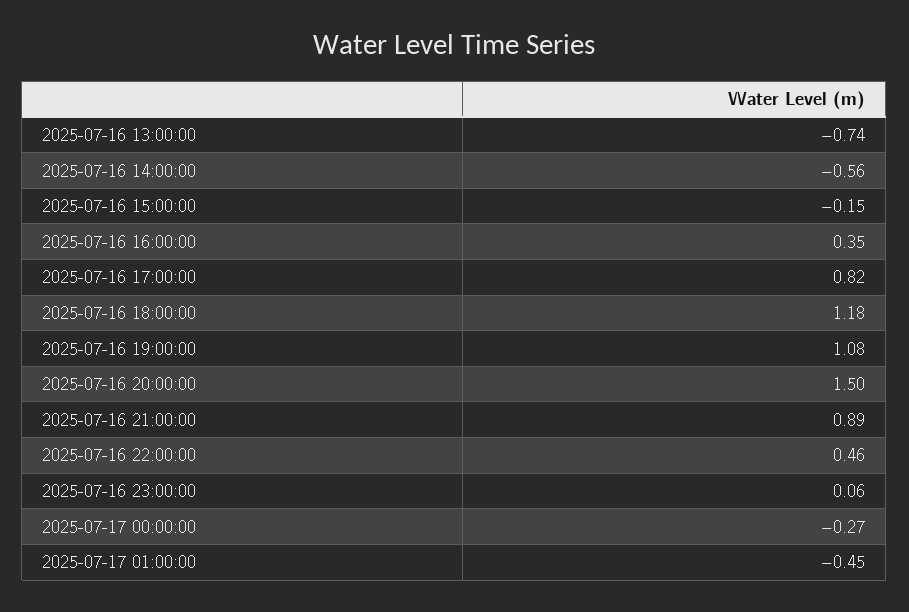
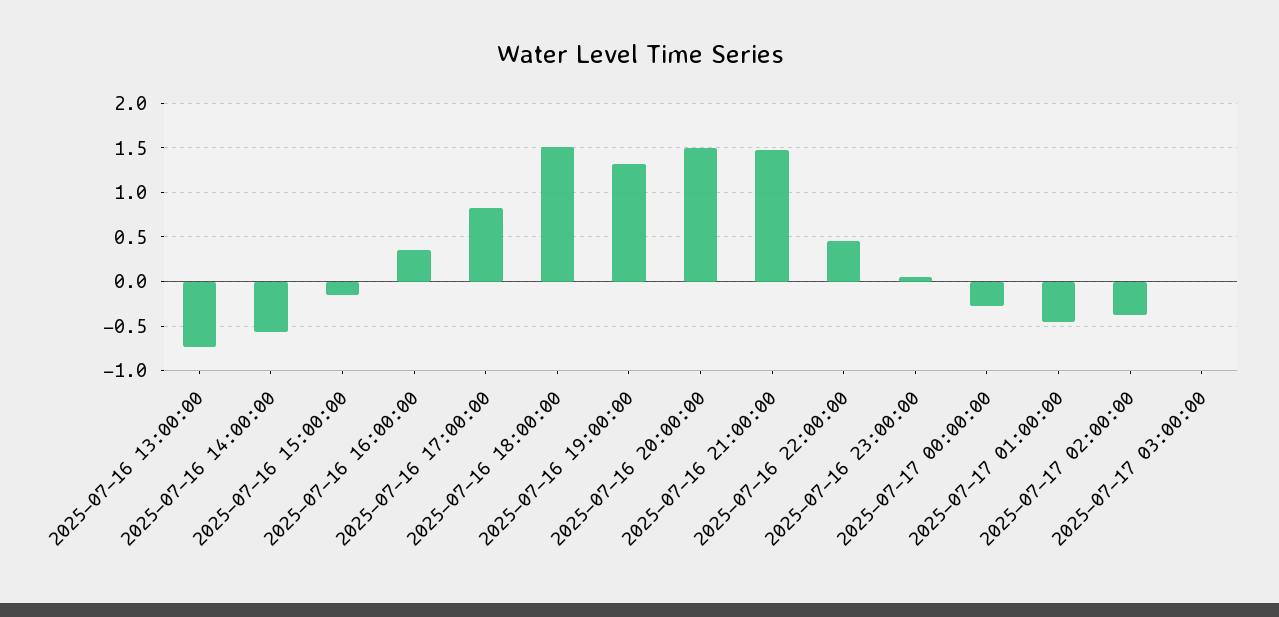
2025-07-16 18:00:00: 1.18 -> 1.5
2025-07-16 19:00:00: 1.08 -> 1.3
2025-07-16 21:00:00: 0.89 -> 1.5
2025-07-17 02:00:00: none -> -0.4
2025-07-17 03:00:00: none -> 0

